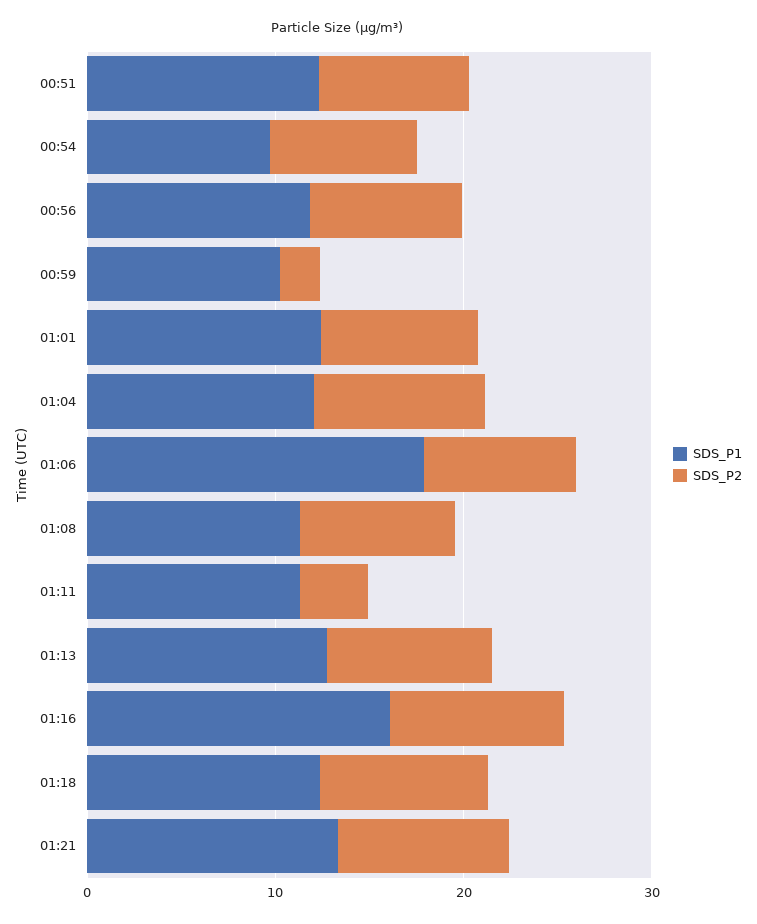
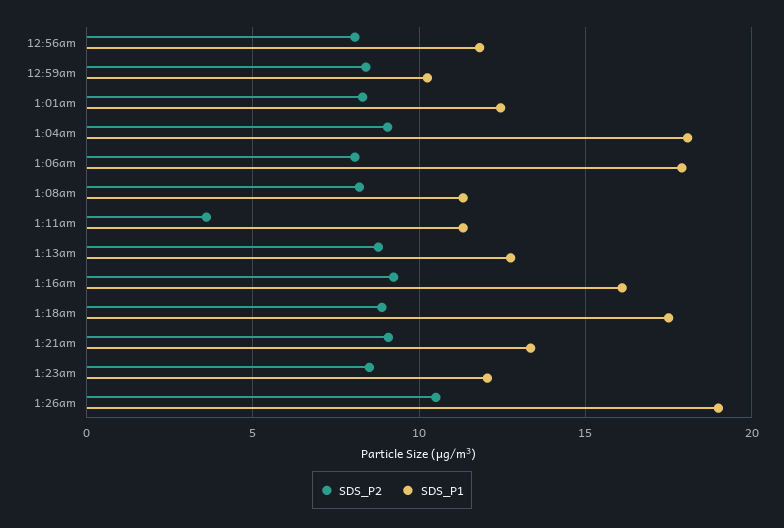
SDS_P1, 00:51: 12 -> none
SDS_P2, 00:51: 8 -> none
SDS_P1, 00:54: 10 -> none
SDS_P2, 00:54: 8 -> none
SDS_P2, 00:59: 2 -> 8.5
SDS_P1, 01:04: 12 -> 18
SDS_P1, 01:18: 12 -> 17.5
SDS_P2, 1:23am: none -> 8.5
SDS_P1, 1:23am: none -> 12
SDS_P2, 1:26am: none -> 10.5
SDS_P1, 1:26am: none -> 19

